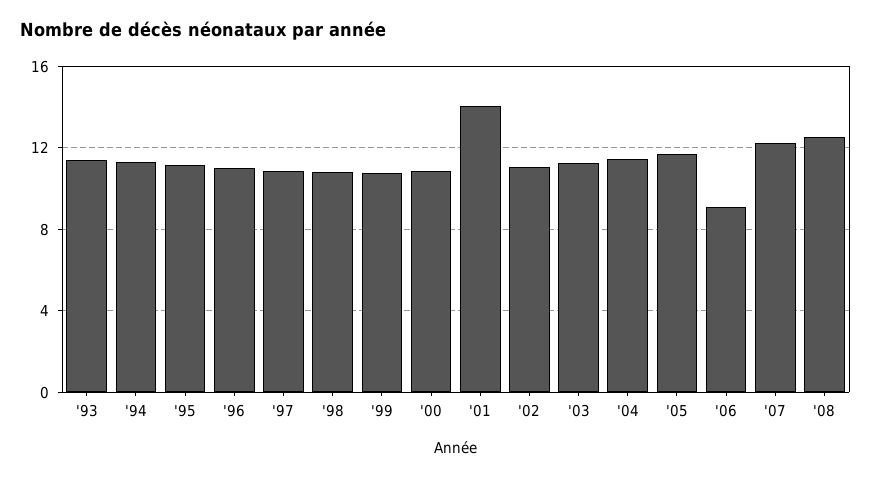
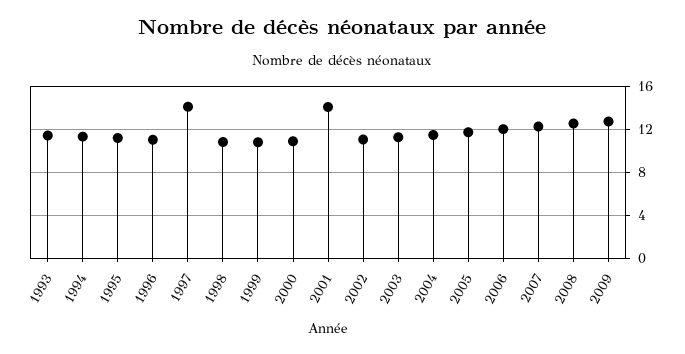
'97: 11 -> 14
'06: 9 -> 12
2009: none -> 13

